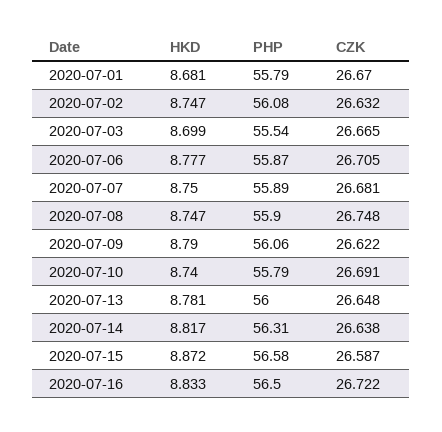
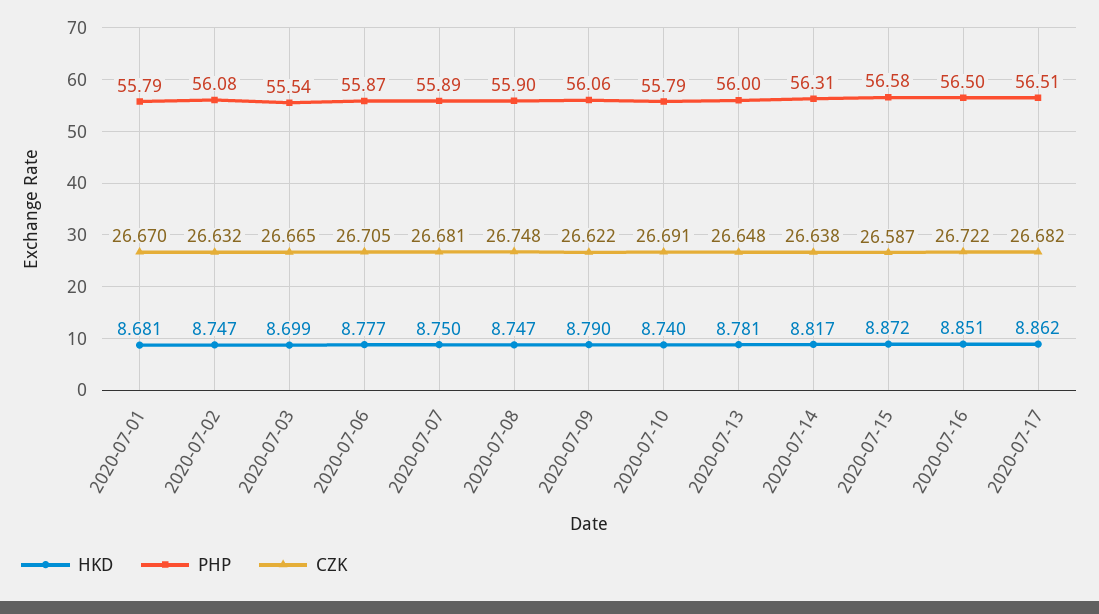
HKD, 2020-07-16: 8.833 -> 8.851
HKD, 2020-07-17: none -> 8.862
PHP, 2020-07-17: none -> 56.51
CZK, 2020-07-17: none -> 26.682

